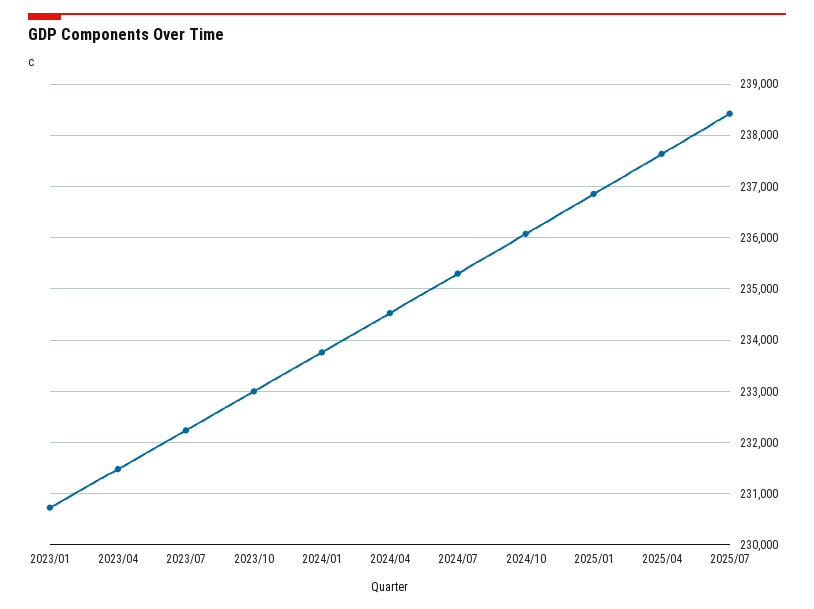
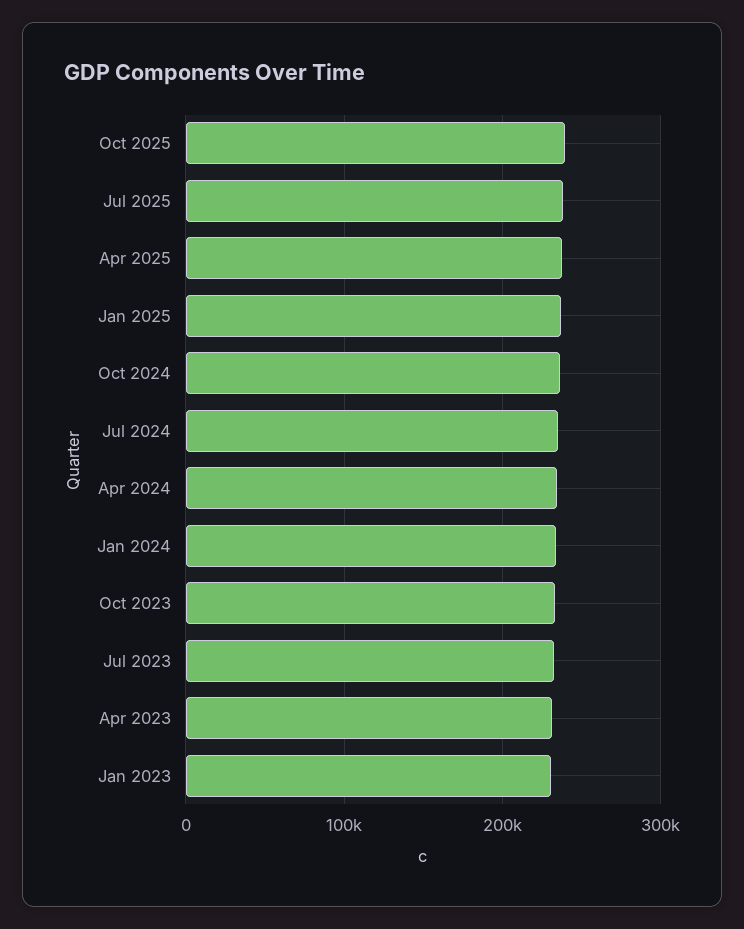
Oct 2025: none -> 240000

